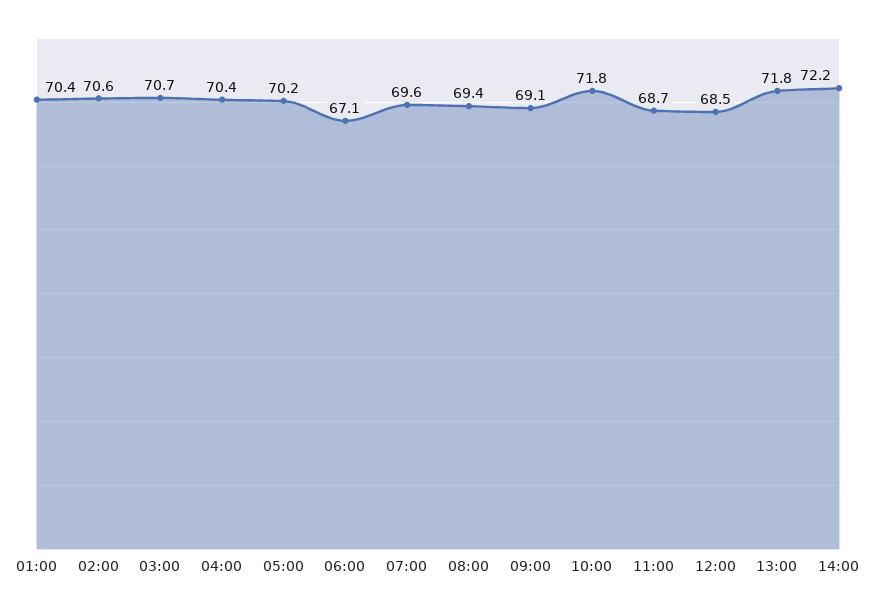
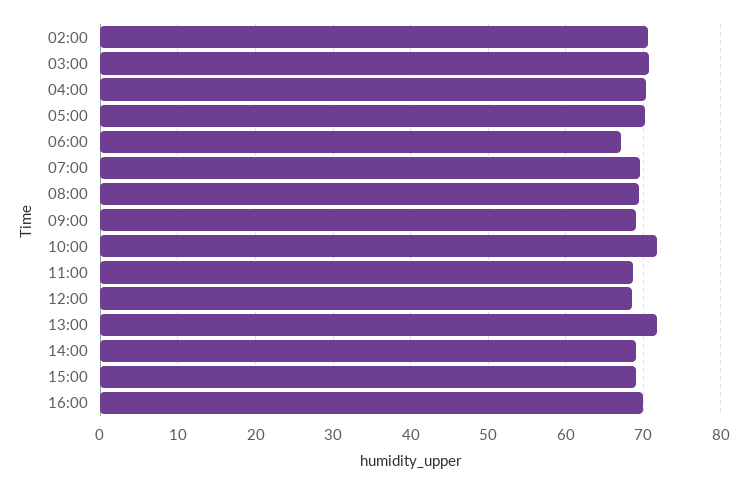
01:00: 70.4 -> none
14:00: 72.2 -> 69
15:00: none -> 69
16:00: none -> 70

